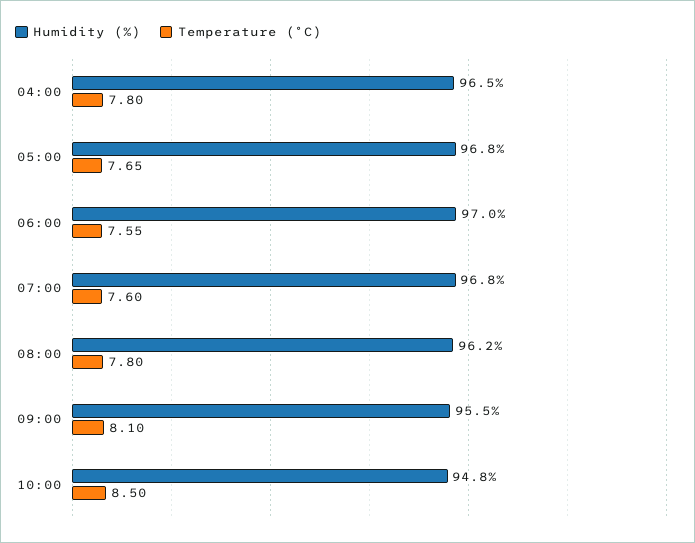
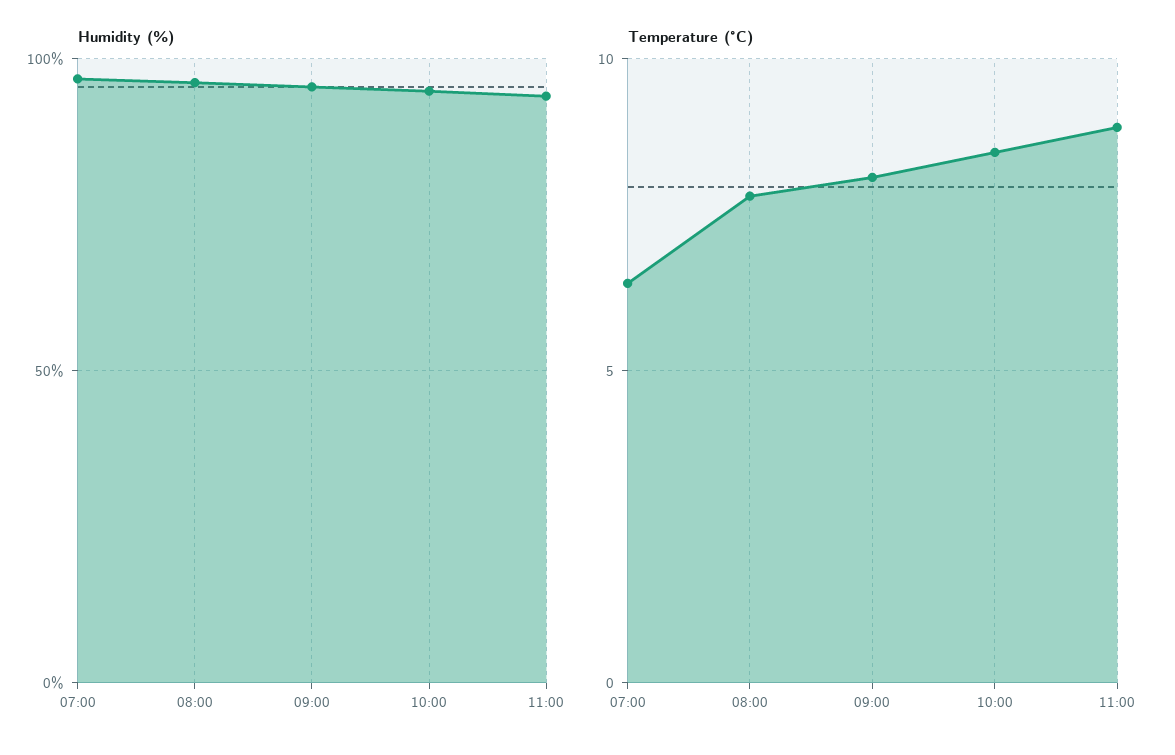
Humidity (%), 04:00: 96.5 -> none
Temperature (°C), 04:00: 7.8 -> none
Humidity (%), 05:00: 96.8 -> none
Temperature (°C), 05:00: 7.65 -> none
Humidity (%), 06:00: 97 -> none
Temperature (°C), 06:00: 7.55 -> none
Temperature (°C), 07:00: 7.6 -> 6.5
Humidity (%), 11:00: none -> 95
Temperature (°C), 11:00: none -> 9

